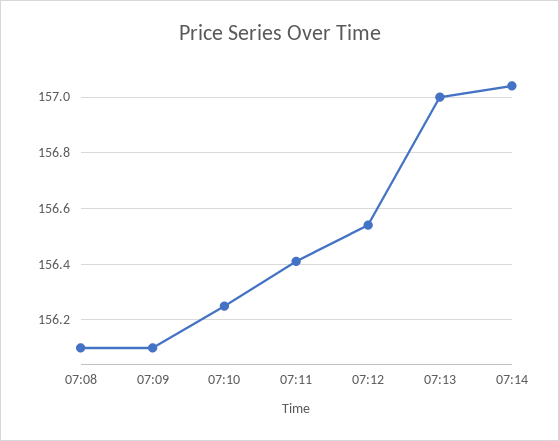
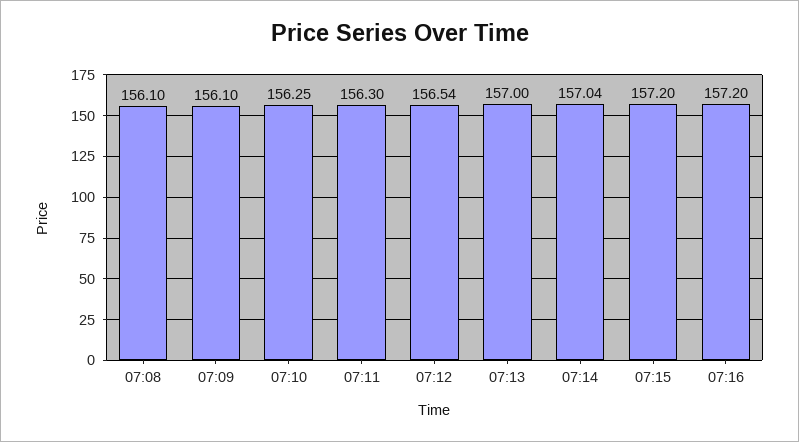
07:11: 156.4 -> 156.3
07:15: none -> 157.2
07:16: none -> 157.2

